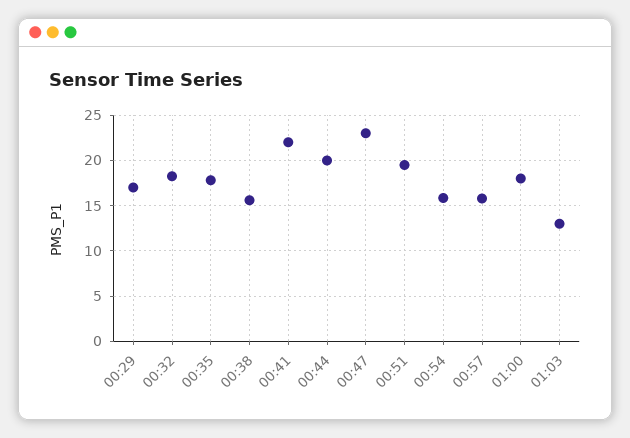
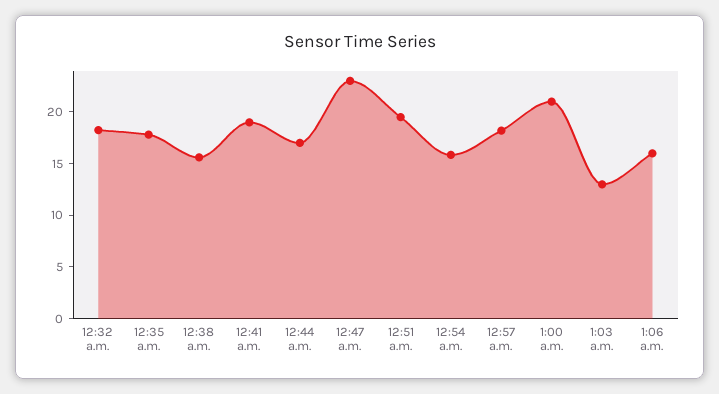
00:29: 17 -> none
00:41: 22 -> 19
00:44: 20 -> 17
00:57: 16 -> 18
01:00: 18 -> 21
1:06 a.m.: none -> 16

